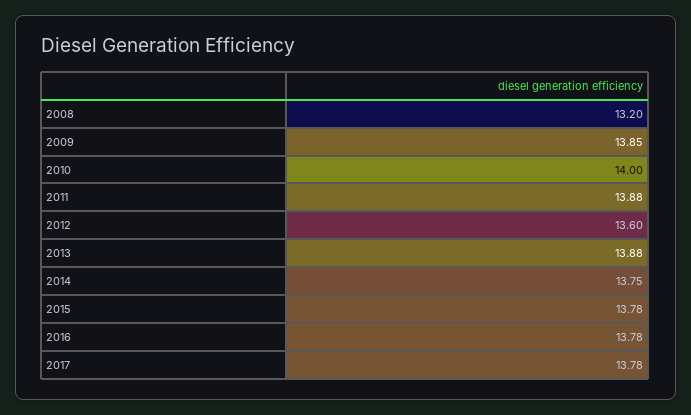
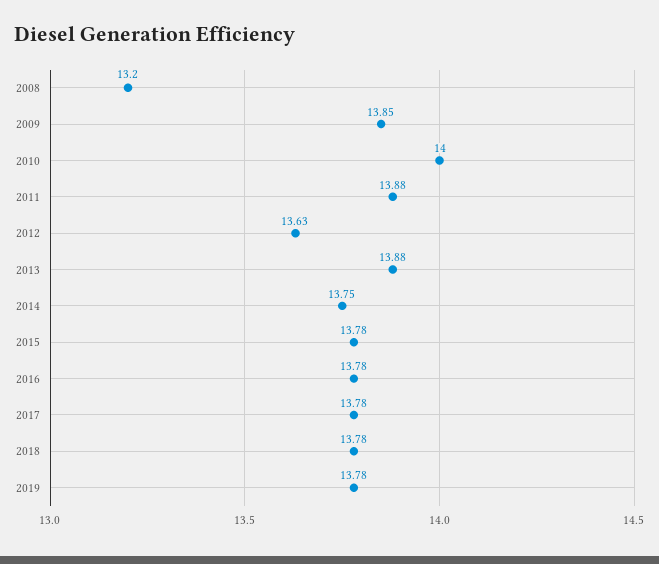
2012: 13.6 -> 13.63
2018: none -> 13.78
2019: none -> 13.78

